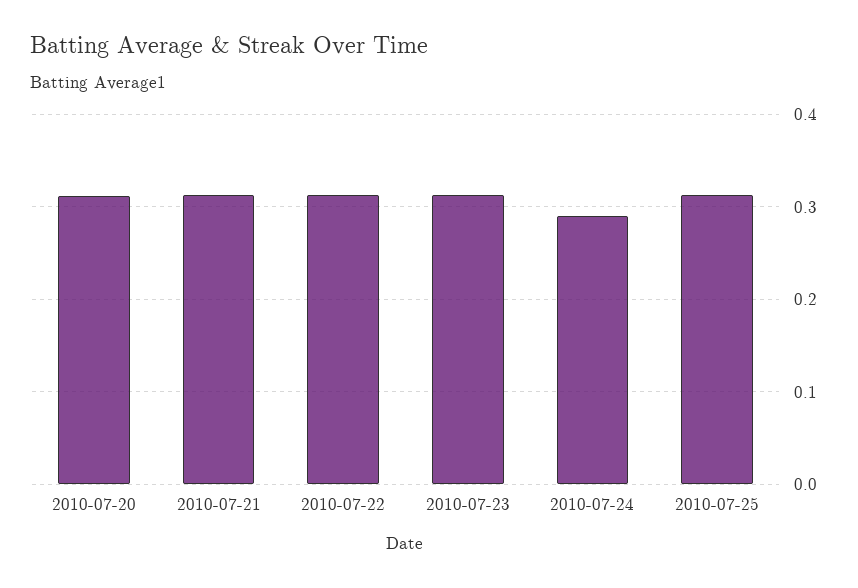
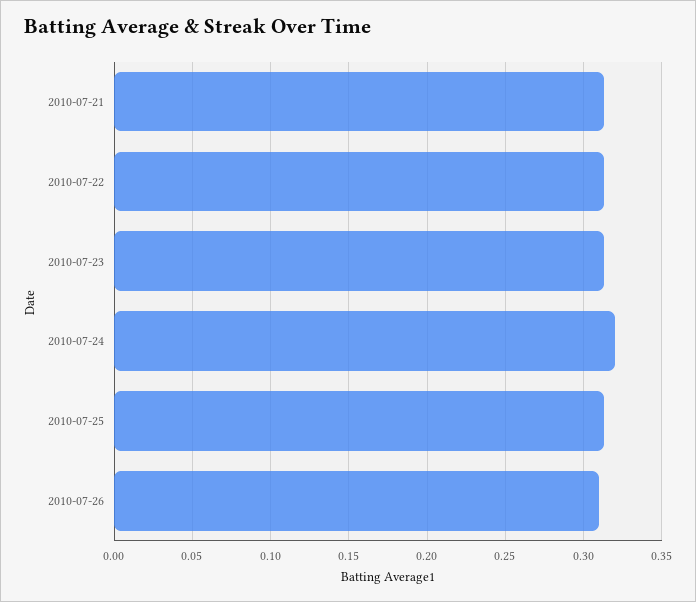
2010-07-20: 0.31 -> none
2010-07-24: 0.29 -> 0.32
2010-07-26: none -> 0.31

